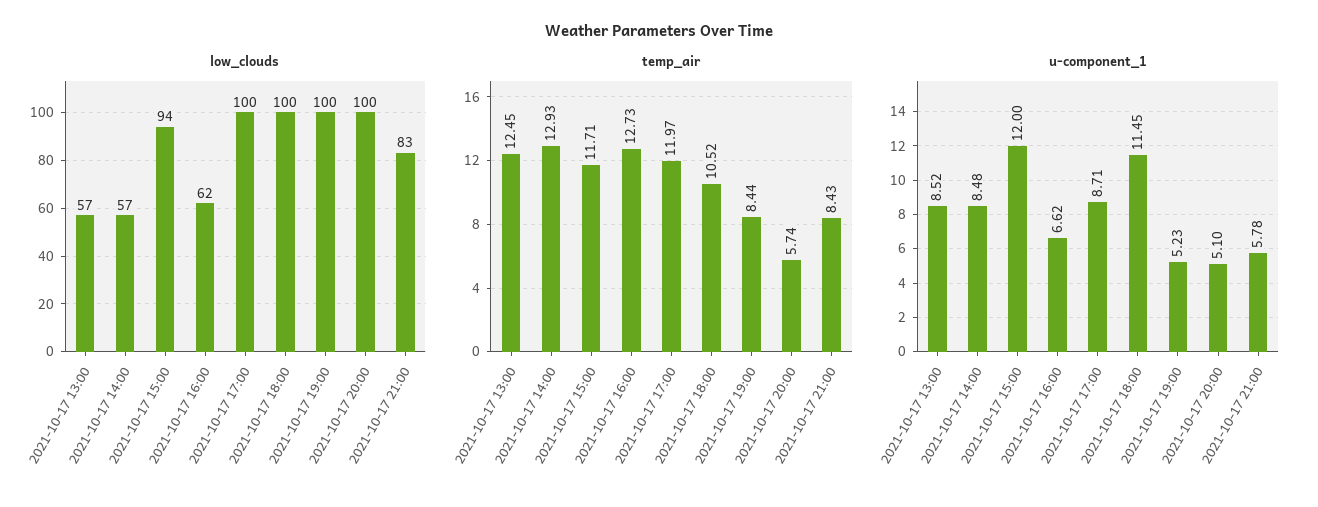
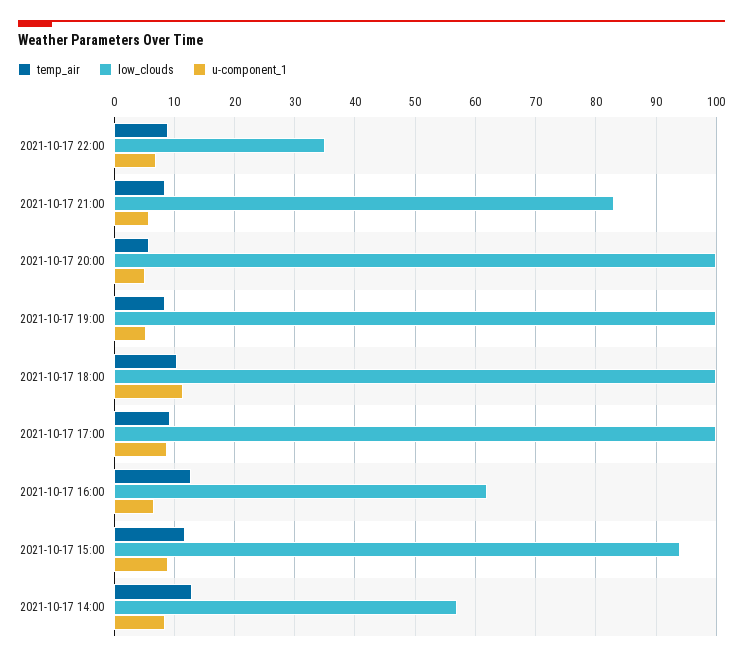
low_clouds, 2021-10-17 13:00: 57 -> none
temp_air, 2021-10-17 13:00: 12.45 -> none
temp_air, 2021-10-17 17:00: 11.97 -> 9
u-component_1, 2021-10-17 13:00: 8.52 -> none
u-component_1, 2021-10-17 15:00: 12 -> 9
temp_air, 2021-10-17 22:00: none -> 9
low_clouds, 2021-10-17 22:00: none -> 35
u-component_1, 2021-10-17 22:00: none -> 7

